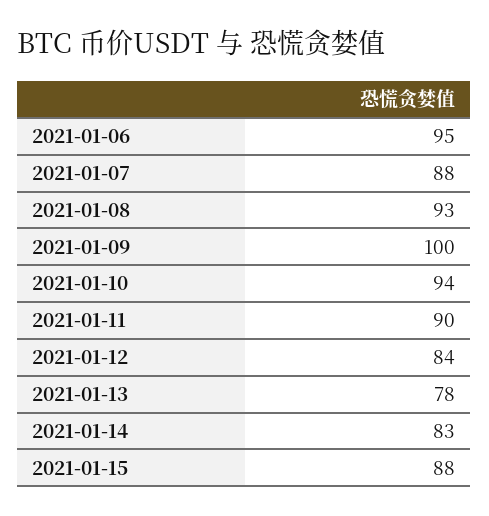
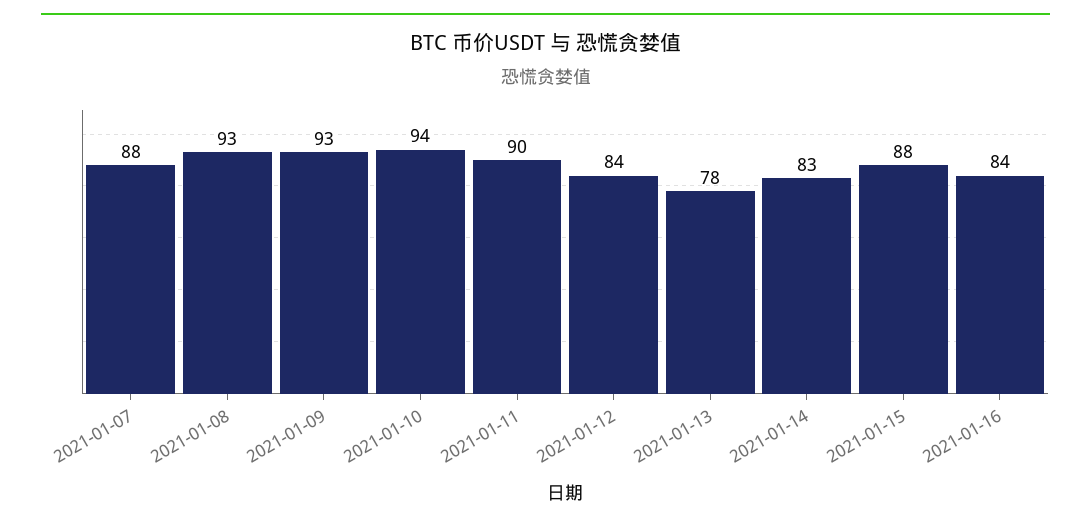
2021-01-06: 95 -> none
2021-01-09: 100 -> 93
2021-01-16: none -> 84

